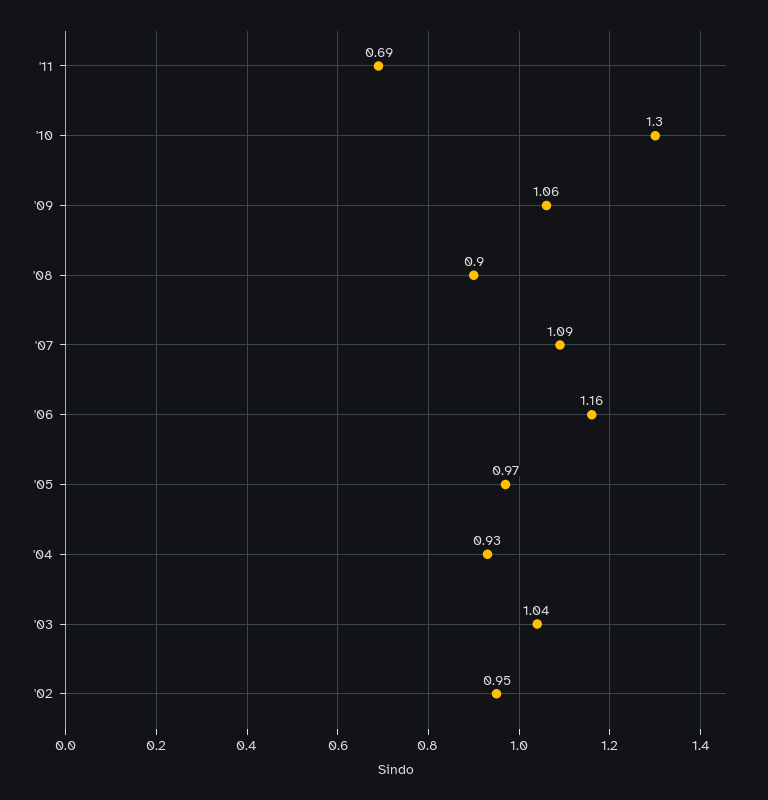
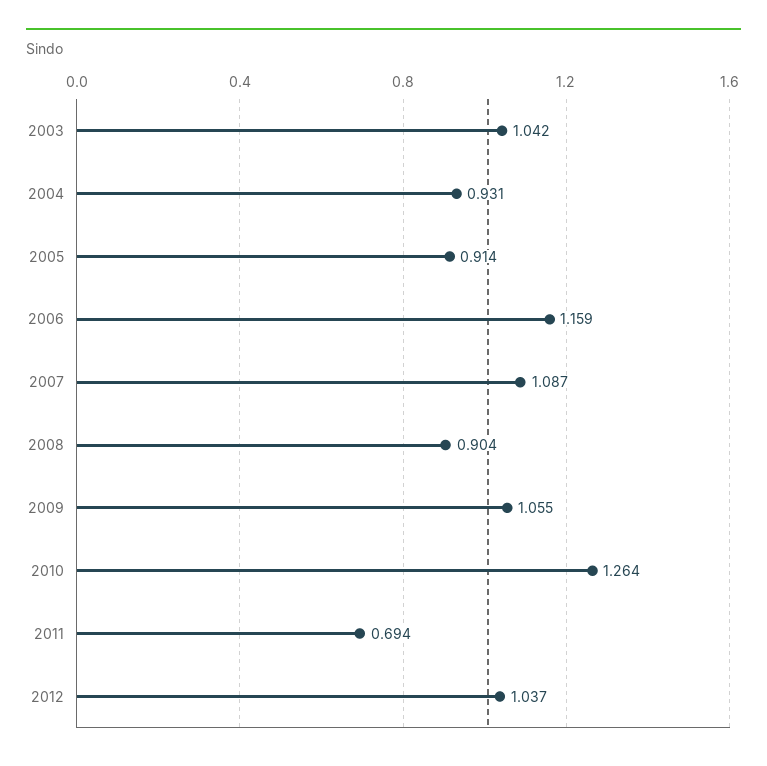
'10: 1.3 -> 1.264
'05: 0.97 -> 0.914
'02: 0.95 -> none
2012: none -> 1.037

